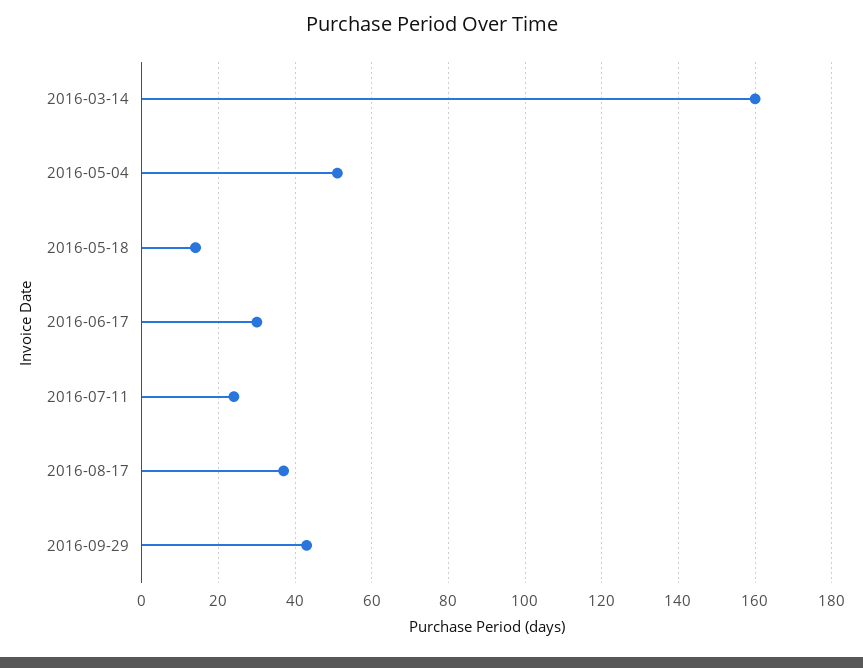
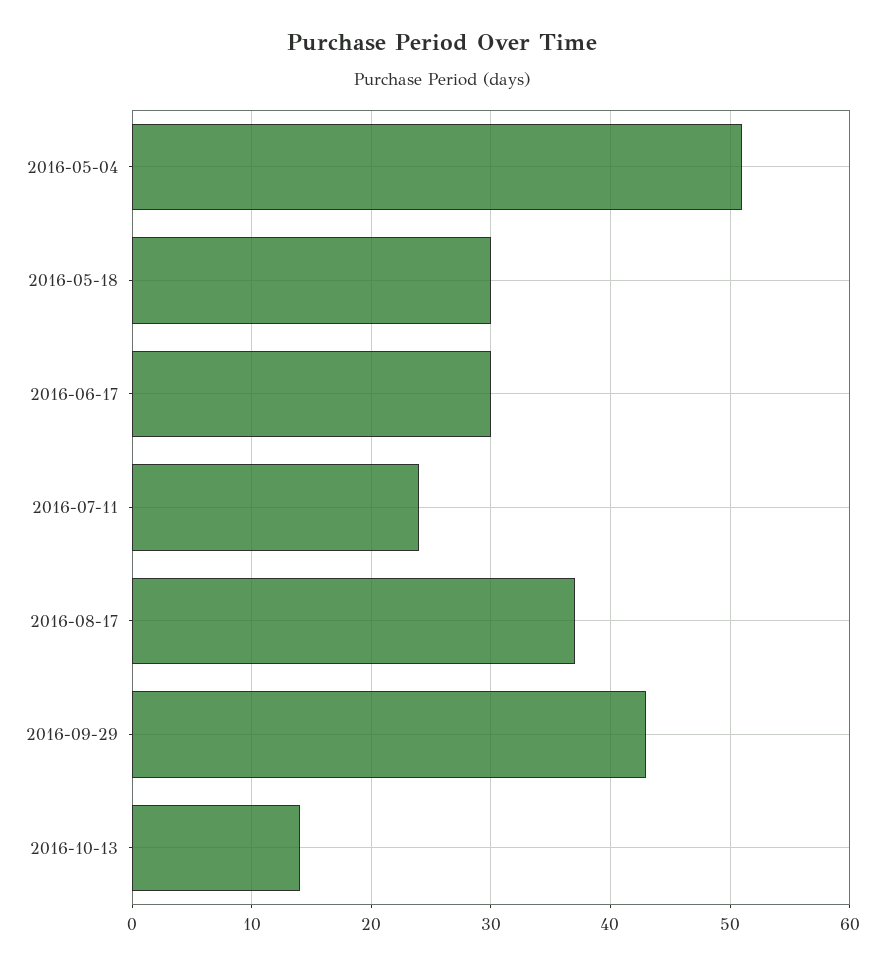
2016-03-14: 160 -> none
2016-05-18: 15 -> 30
2016-10-13: none -> 14

